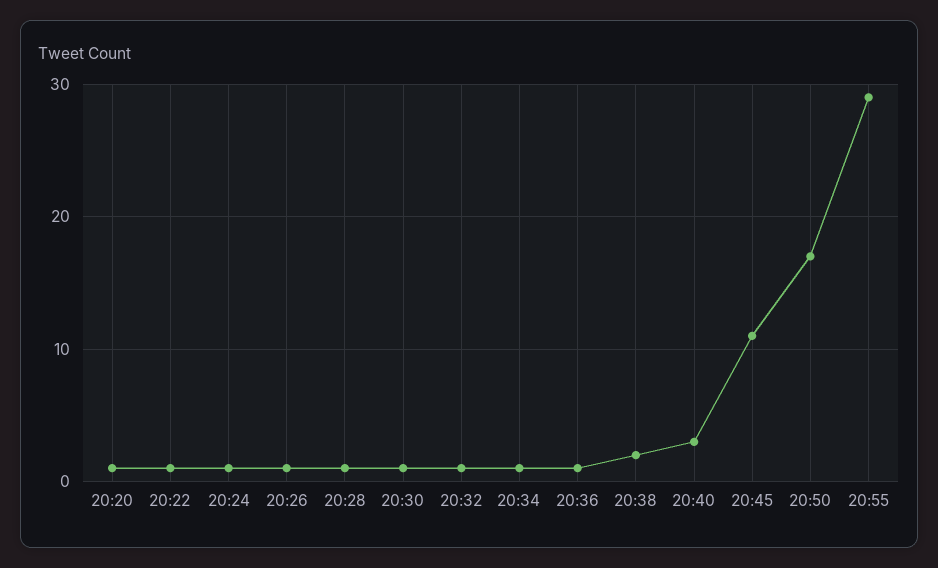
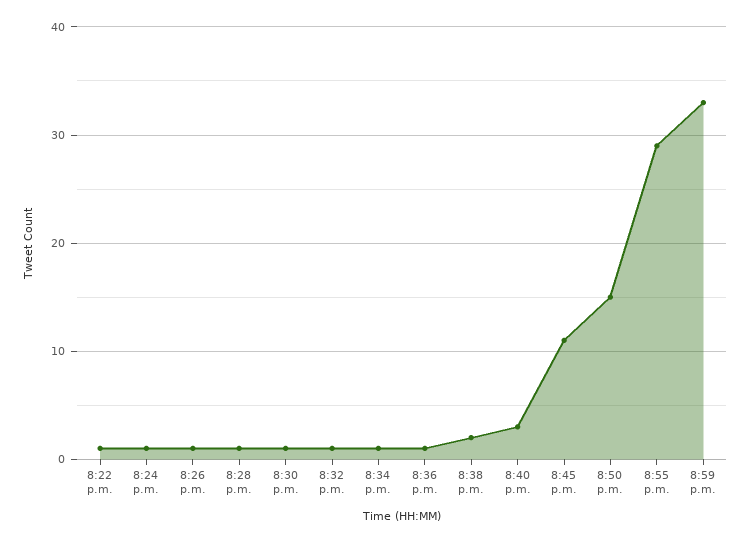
20:20: 1 -> none
20:50: 17 -> 15
8:59 p.m.: none -> 33

